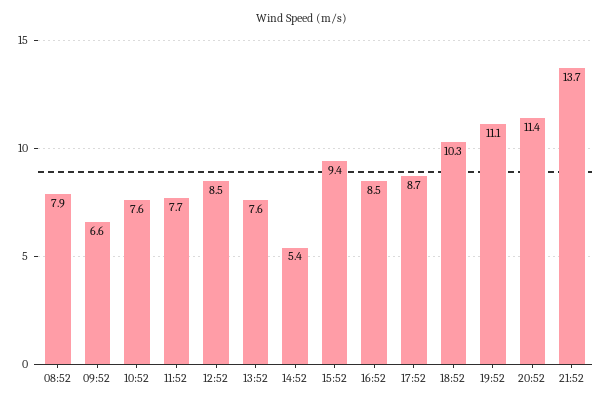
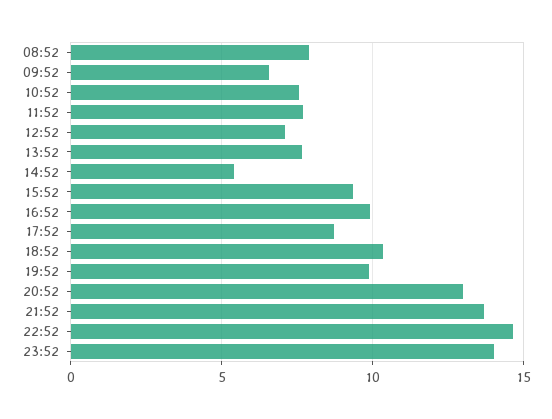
12:52: 8.5 -> 7
16:52: 8.5 -> 10
19:52: 11.1 -> 10
20:52: 11.4 -> 13
22:52: none -> 14.5
23:52: none -> 14

